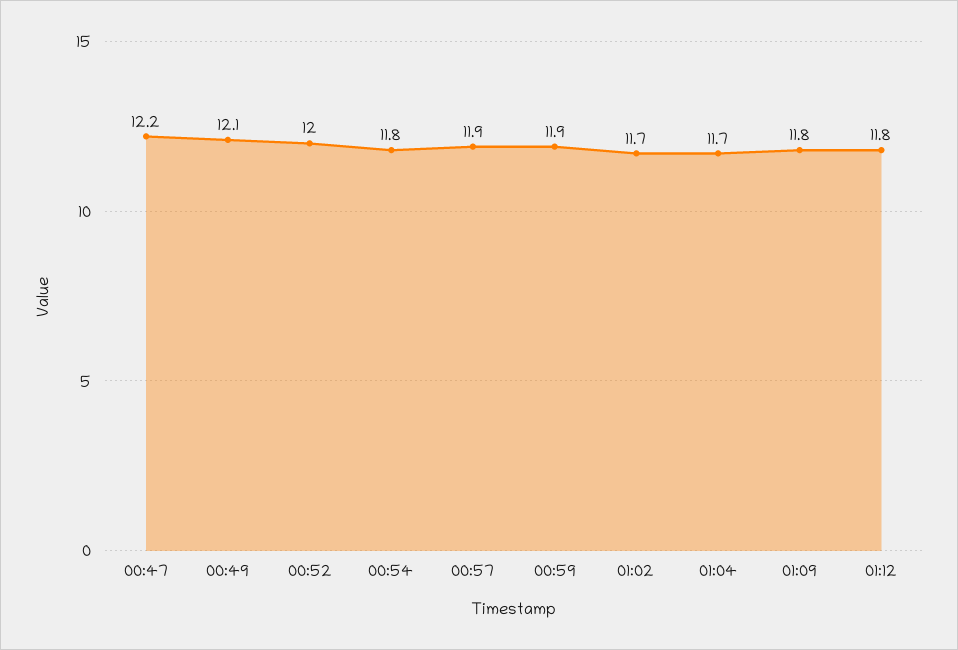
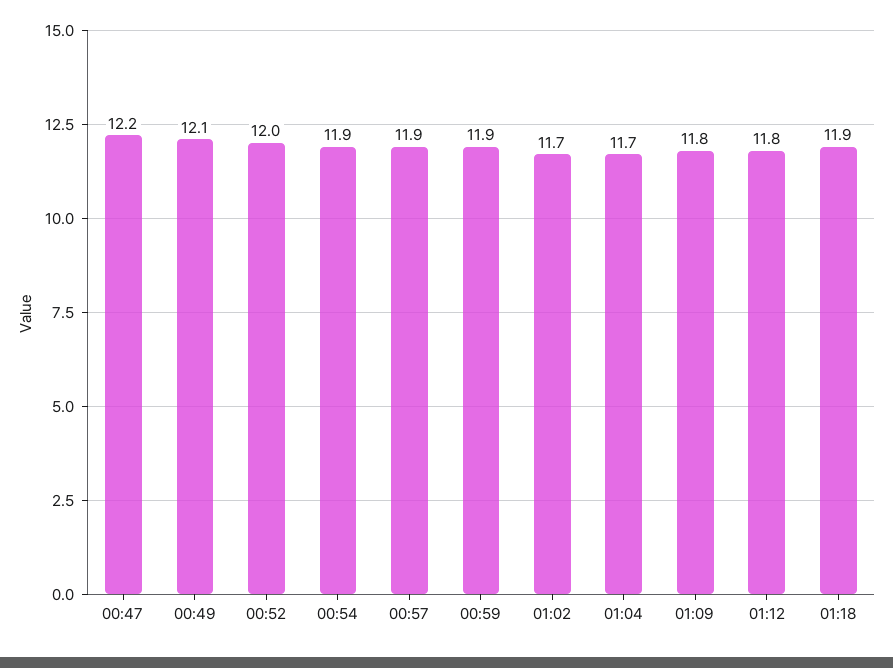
00:54: 11.8 -> 11.9
01:18: none -> 11.9

